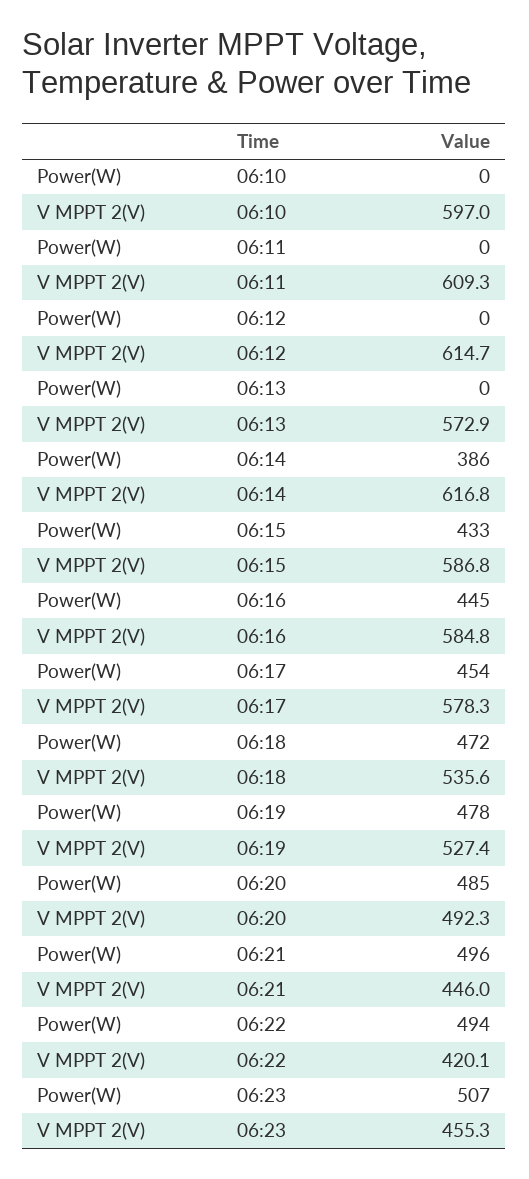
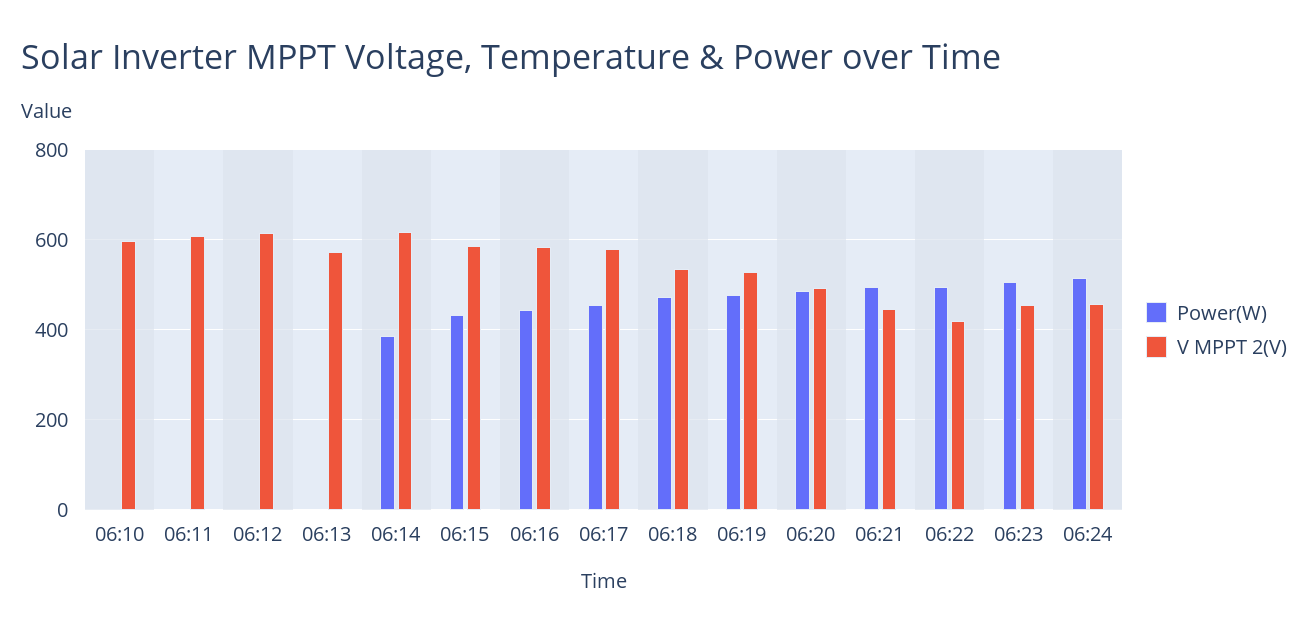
Power(W), 06:24: none -> 520
V MPPT 2(V), 06:24: none -> 460

